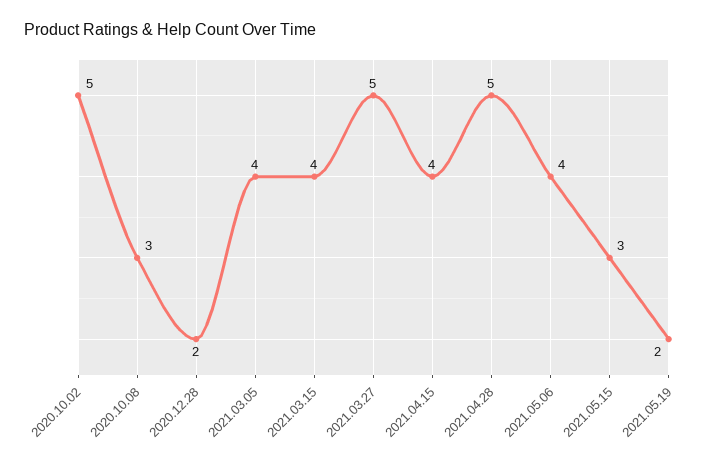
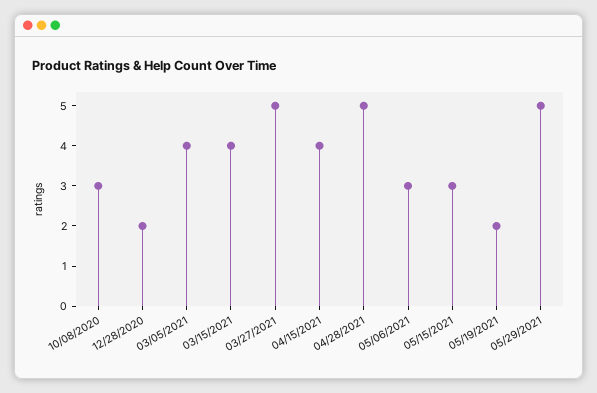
2020.10.02: 5 -> none
2021.05.06: 4 -> 3
05/29/2021: none -> 5

